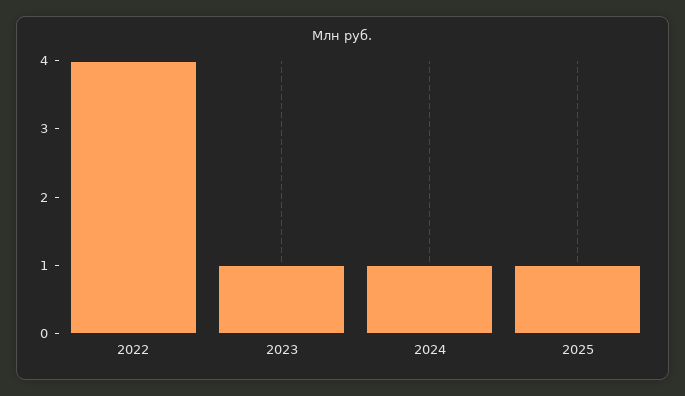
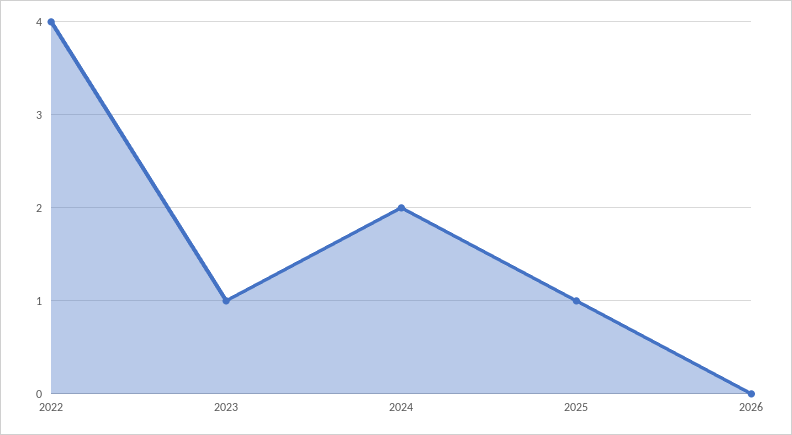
2024: 1 -> 2
2026: none -> 0

